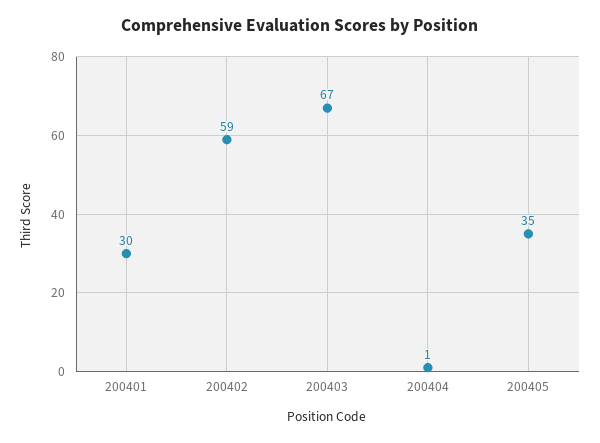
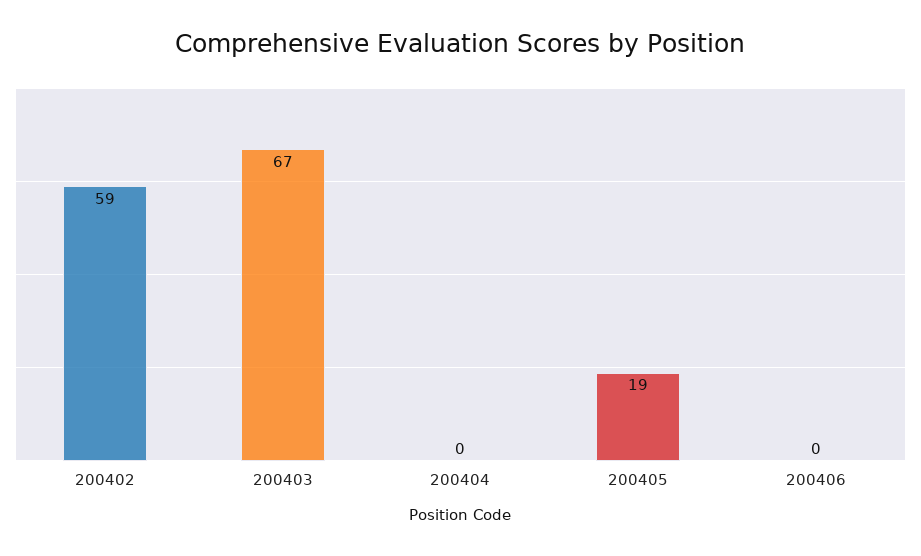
200401: 30 -> none
200404: 1 -> 0
200405: 35 -> 19
200406: none -> 0

